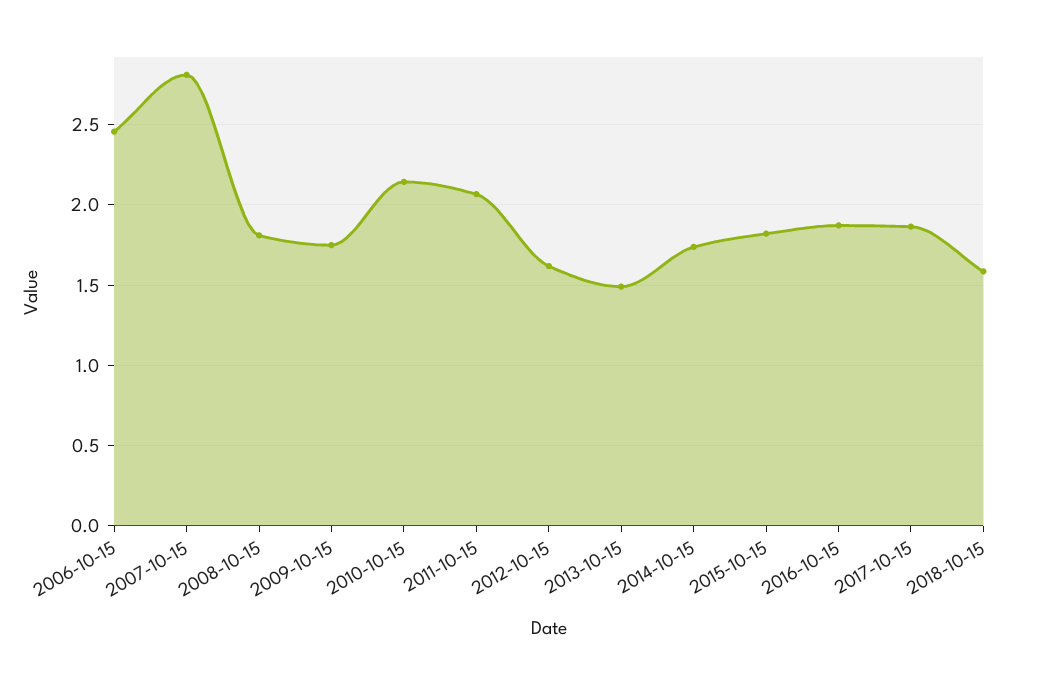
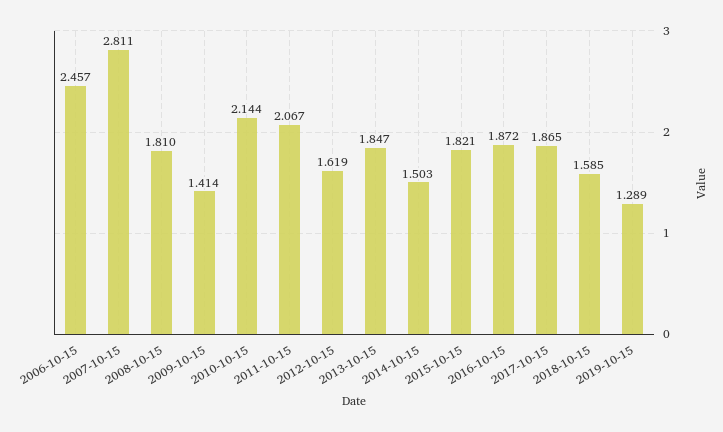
2009-10-15: 1.75 -> 1.414
2013-10-15: 1.5 -> 1.847
2014-10-15: 1.75 -> 1.503
2019-10-15: none -> 1.289

